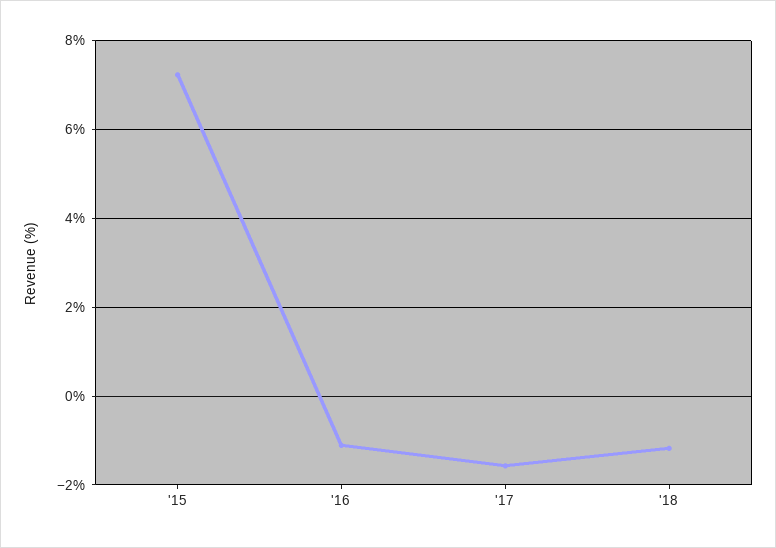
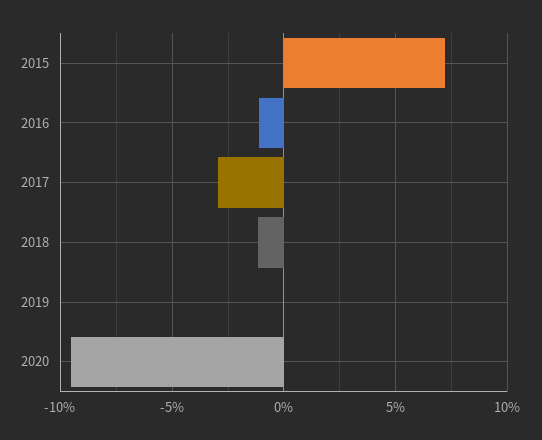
'17: -1.6 -> -3
2019: none -> 0
2020: none -> -9.5

